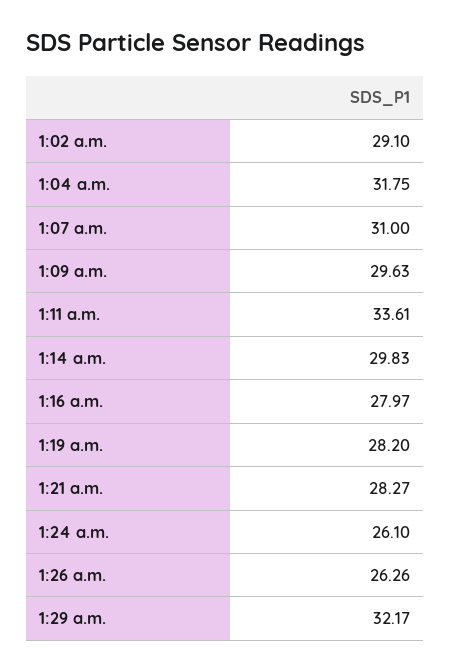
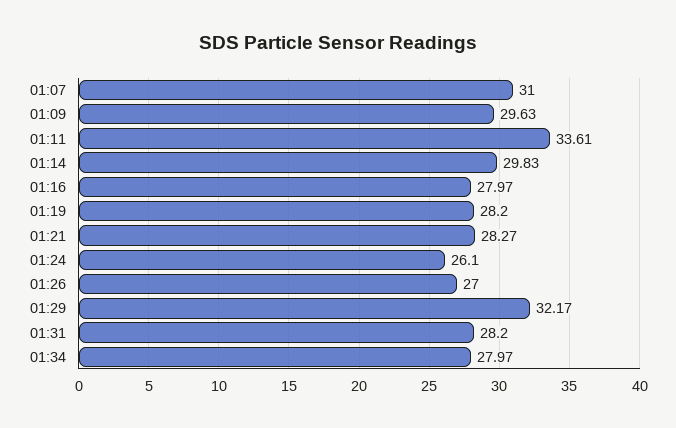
1:02 a.m.: 29.1 -> none
1:04 a.m.: 31.75 -> none
1:26 a.m.: 26.26 -> 27
01:31: none -> 28.2
01:34: none -> 27.97

